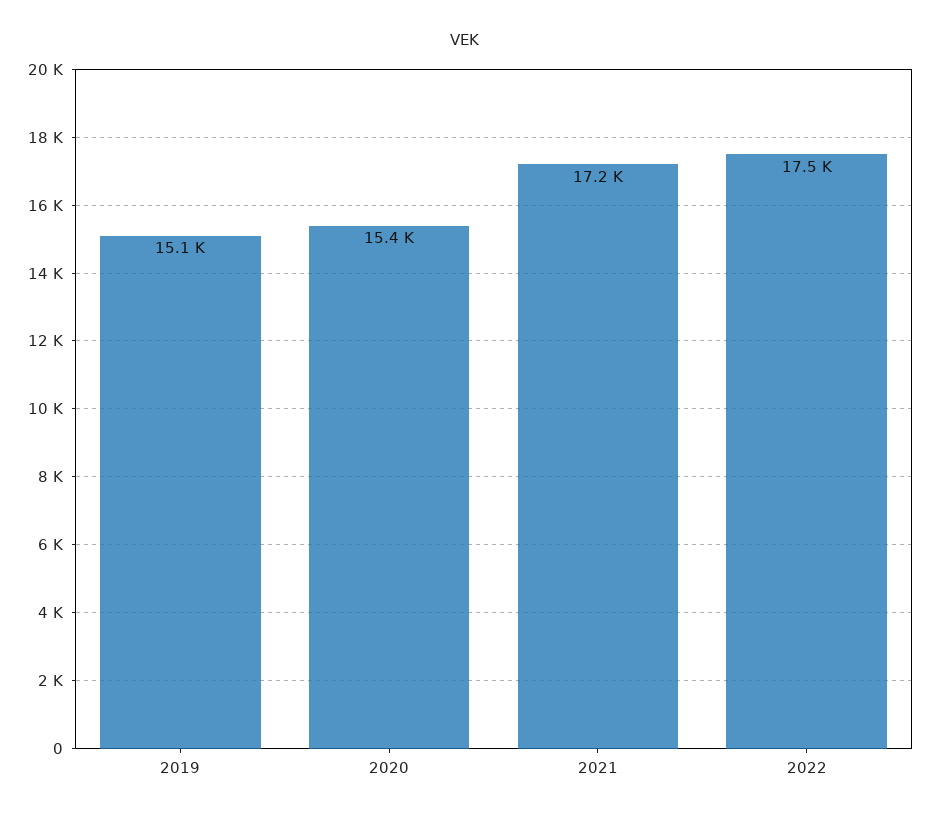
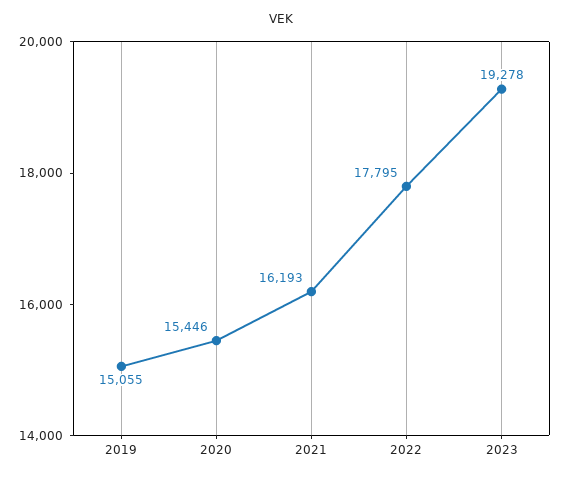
2021: 17200 -> 16193
2022: 17500 -> 17795
2023: none -> 19278

